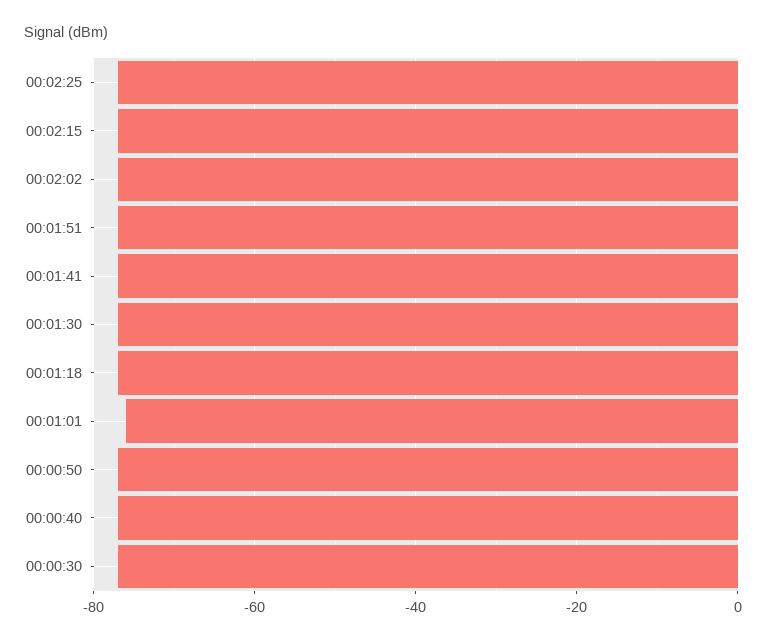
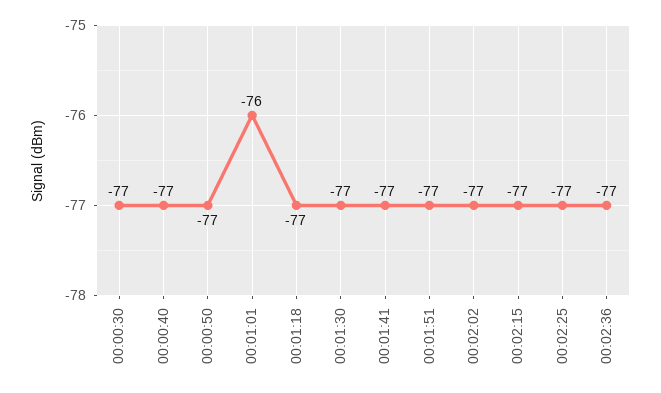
00:02:36: none -> -77

